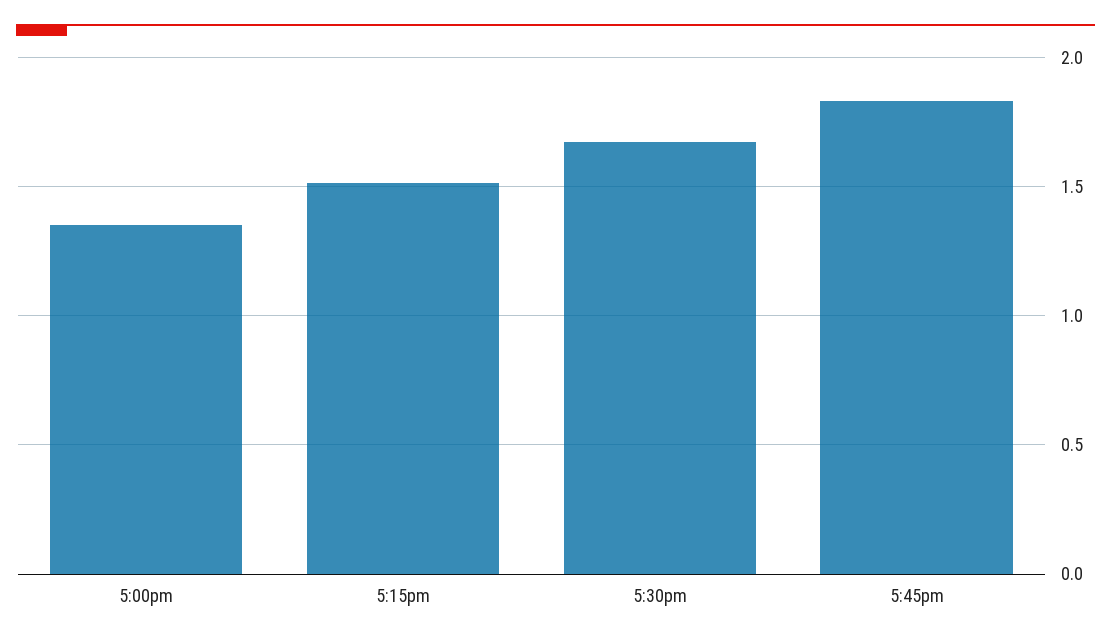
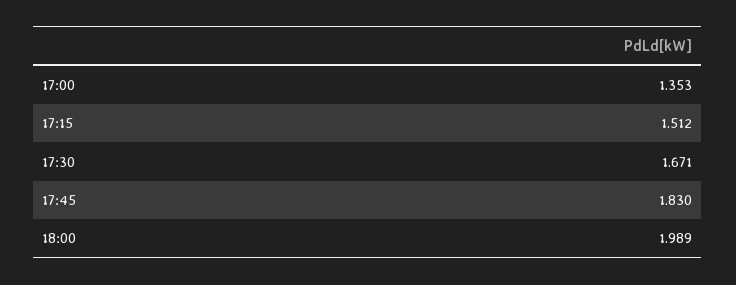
18:00: none -> 1.989

